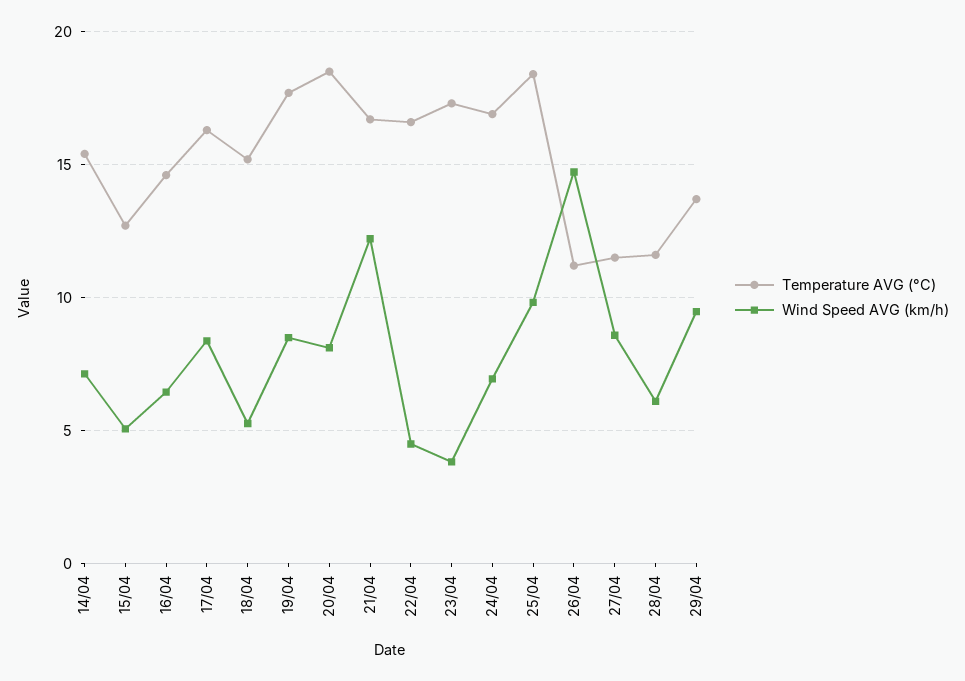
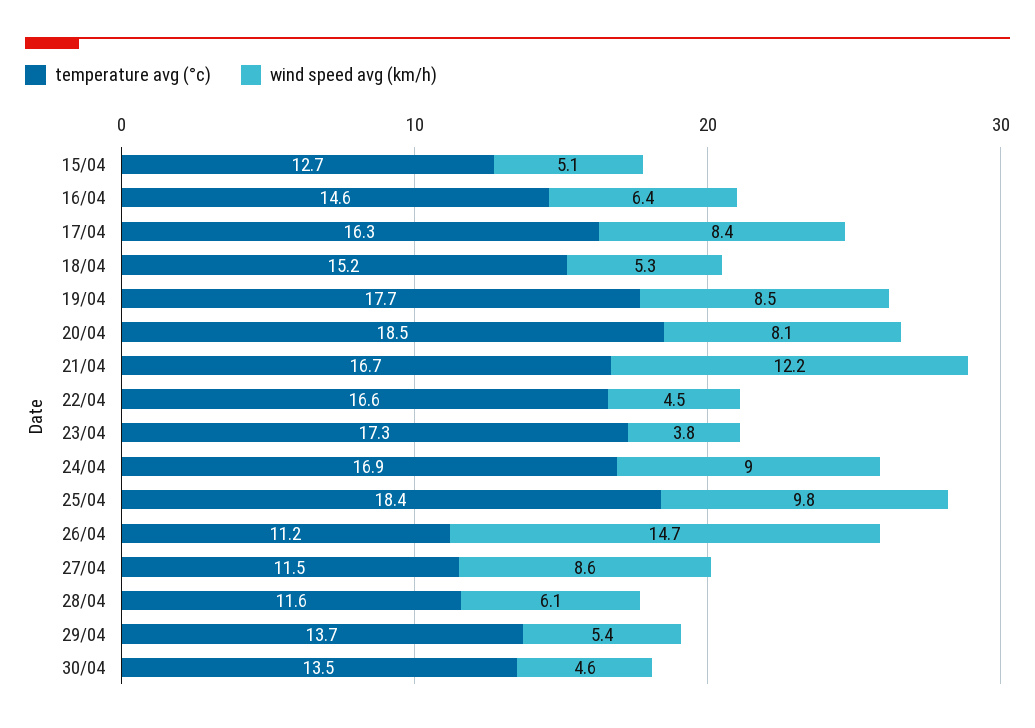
Temperature AVG (°C), 14/04: 15.5 -> none
Wind Speed AVG (km/h), 14/04: 7 -> none
Wind Speed AVG (km/h), 24/04: 7 -> 9
Wind Speed AVG (km/h), 29/04: 9.5 -> 5.4
Temperature AVG (°C), 30/04: none -> 13.5
Wind Speed AVG (km/h), 30/04: none -> 4.6

